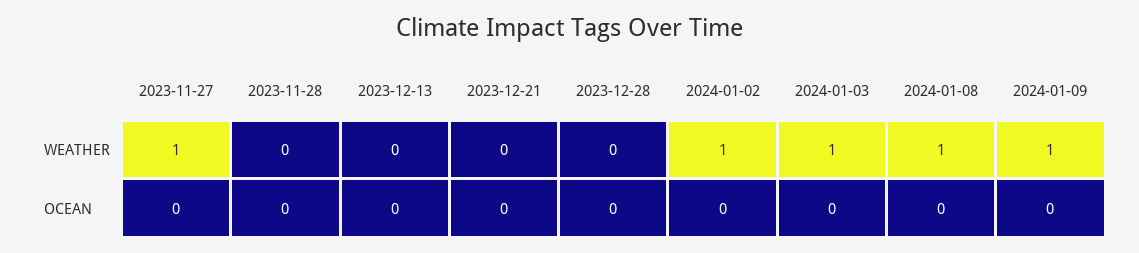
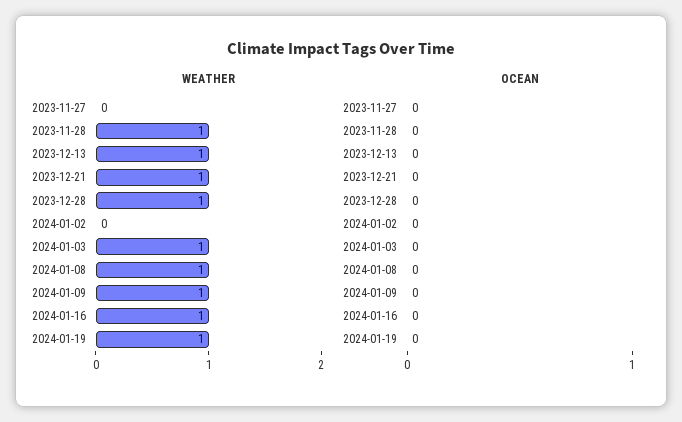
WEATHER, 2023-11-27: 1 -> 0
WEATHER, 2023-11-28: 0 -> 1
WEATHER, 2023-12-13: 0 -> 1
WEATHER, 2023-12-21: 0 -> 1
WEATHER, 2023-12-28: 0 -> 1
WEATHER, 2024-01-02: 1 -> 0
WEATHER, 2024-01-16: none -> 1
WEATHER, 2024-01-19: none -> 1
OCEAN, 2024-01-16: none -> 0
OCEAN, 2024-01-19: none -> 0

